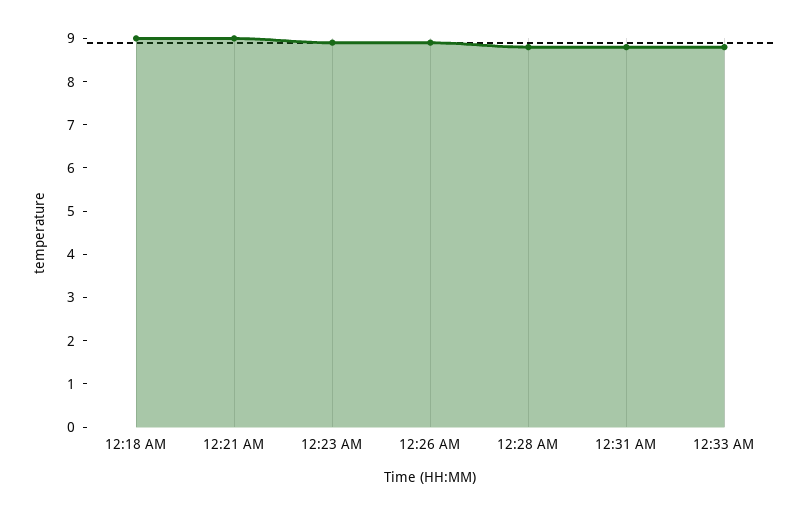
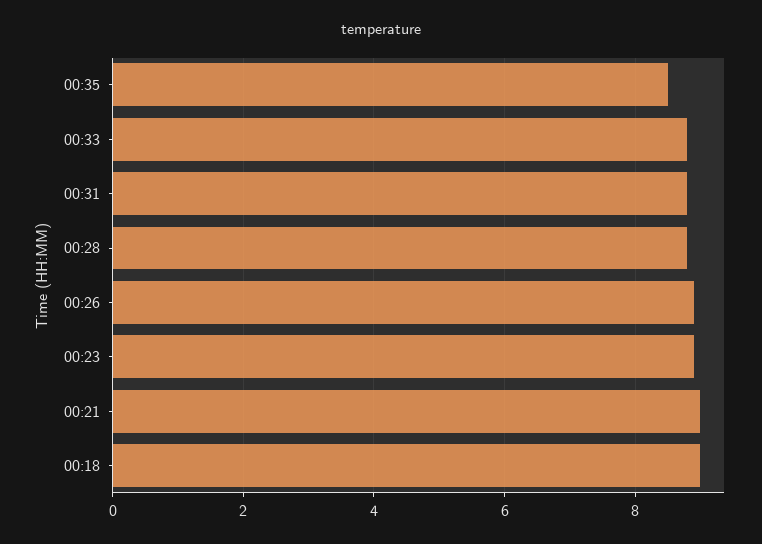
00:35: none -> 8.5

